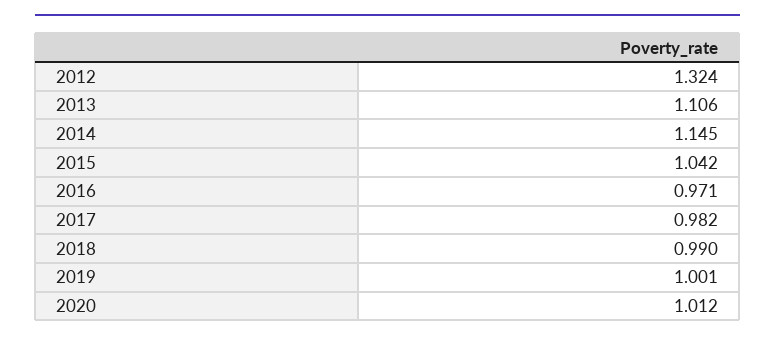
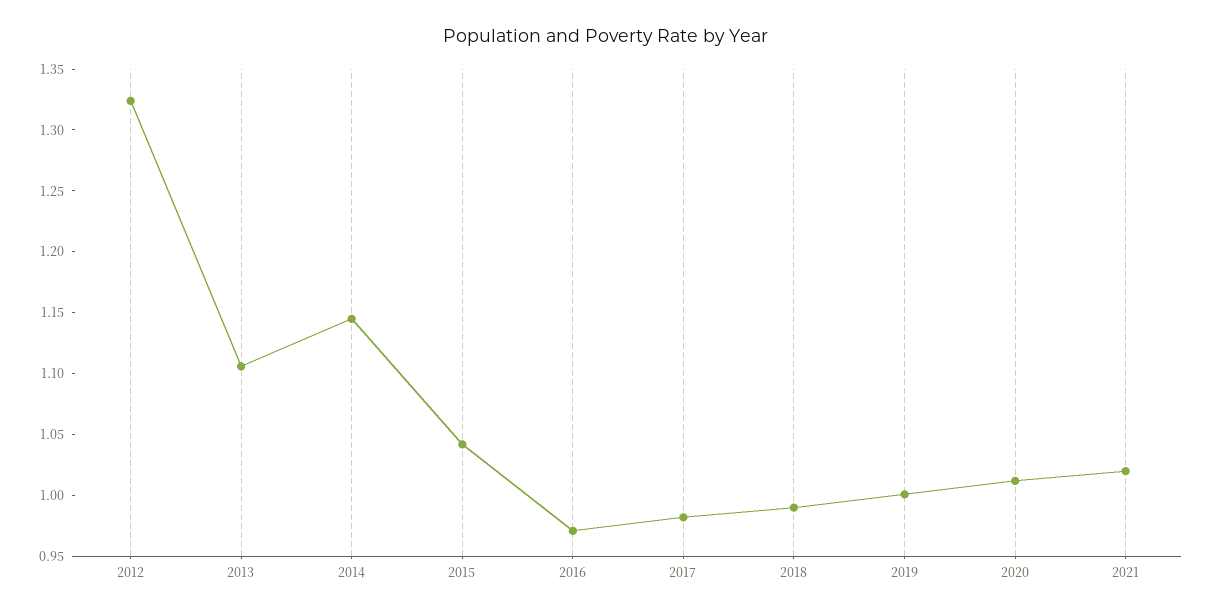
2021: none -> 1.02

